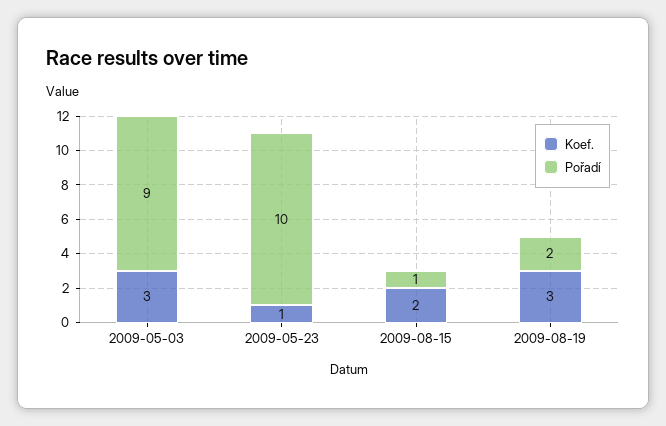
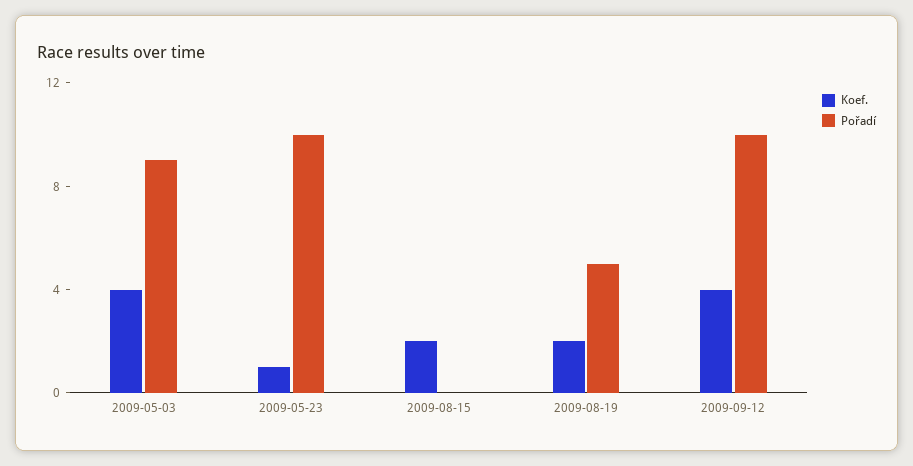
Koef., 2009-05-03: 3 -> 4
Pořadí, 2009-08-15: 1 -> 0
Koef., 2009-08-19: 3 -> 2
Pořadí, 2009-08-19: 2 -> 5
Koef., 2009-09-12: none -> 4
Pořadí, 2009-09-12: none -> 10

